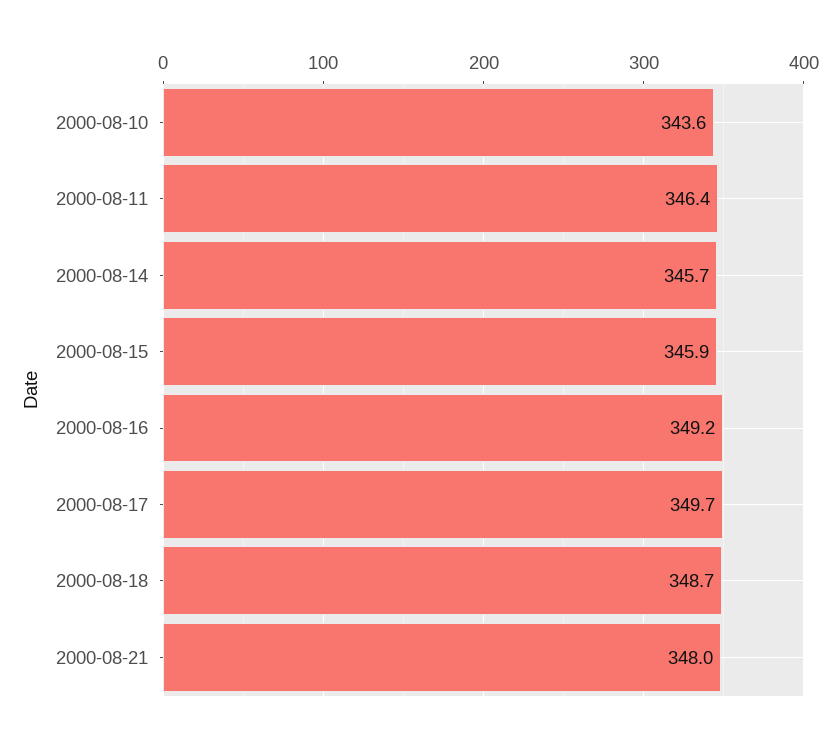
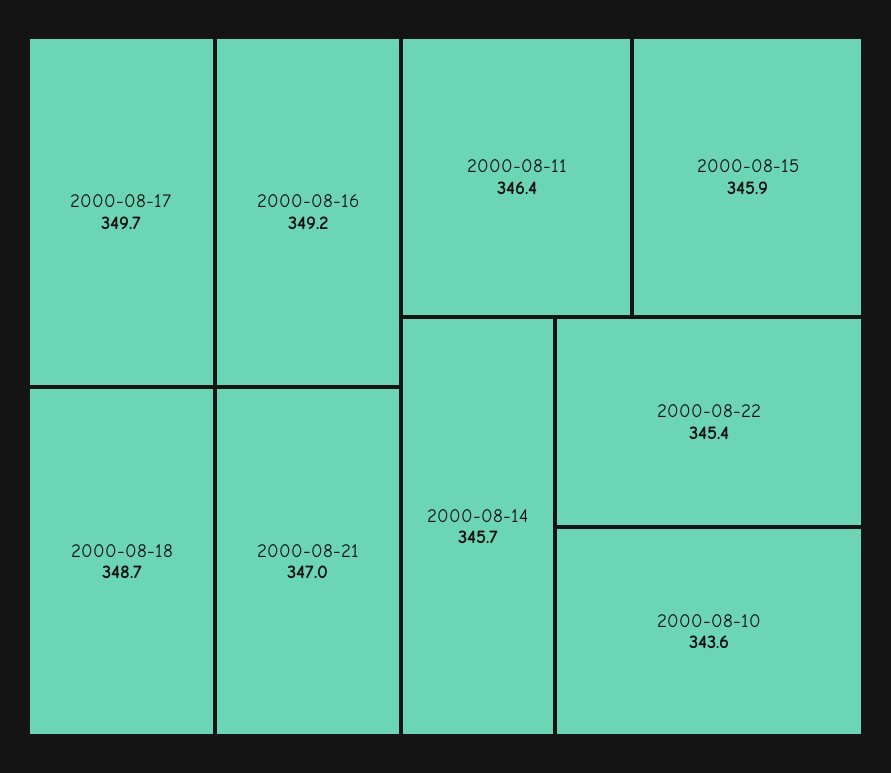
2000-08-21: 348 -> 347
2000-08-22: none -> 345.4

